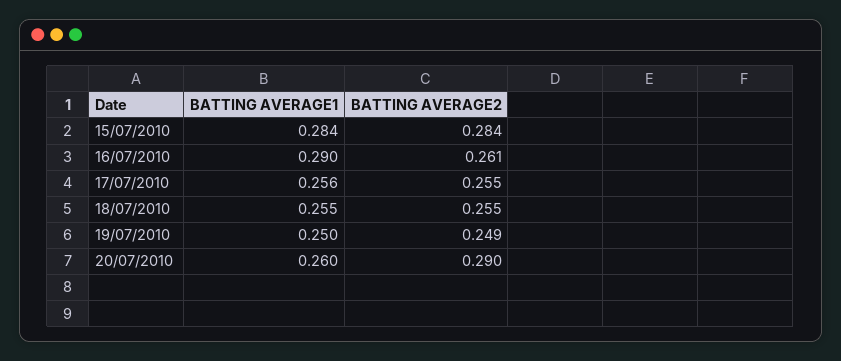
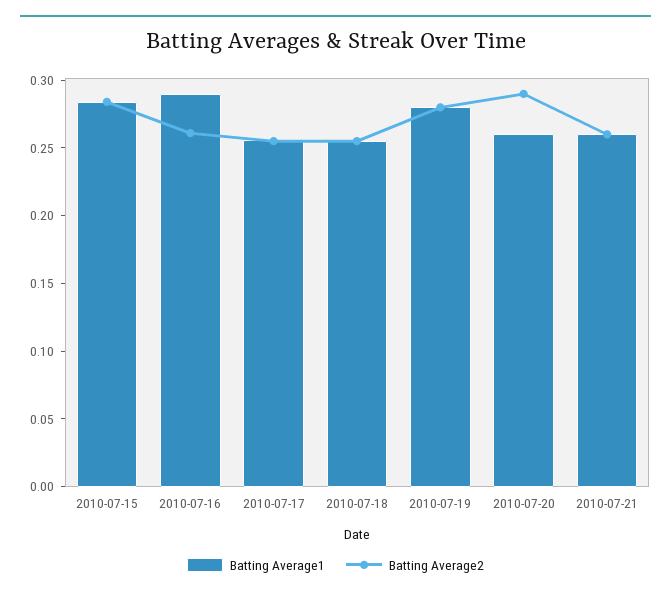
BATTING AVERAGE1, 19/07/2010: 0.25 -> 0.28
BATTING AVERAGE2, 19/07/2010: 0.249 -> 0.28
BATTING AVERAGE1, 2010-07-21: none -> 0.26
BATTING AVERAGE2, 2010-07-21: none -> 0.26

